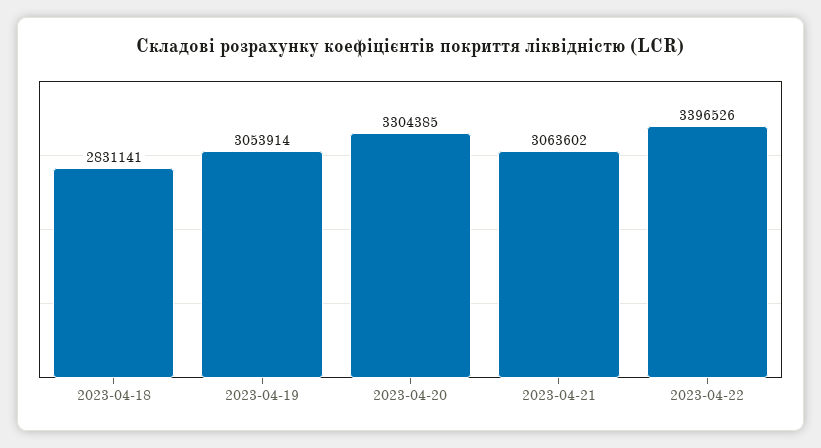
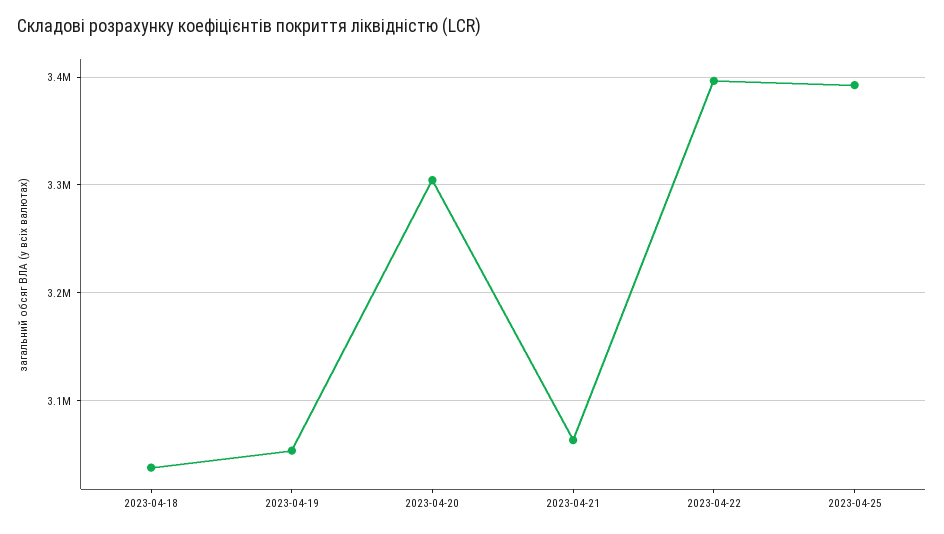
2023-04-18: 2831141 -> 3040000
2023-04-25: none -> 3390000

